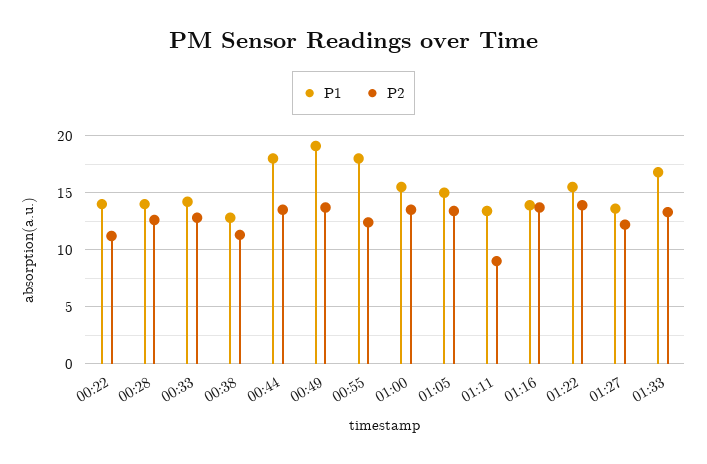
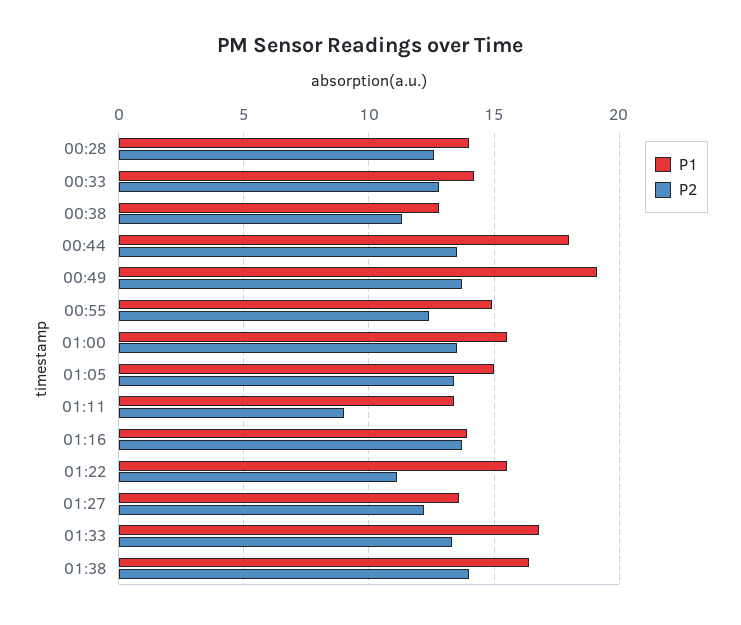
P1, 00:22: 14 -> none
P2, 00:22: 11 -> none
P1, 00:55: 18 -> 15
P2, 01:22: 14 -> 11
P1, 01:38: none -> 16.5
P2, 01:38: none -> 14

